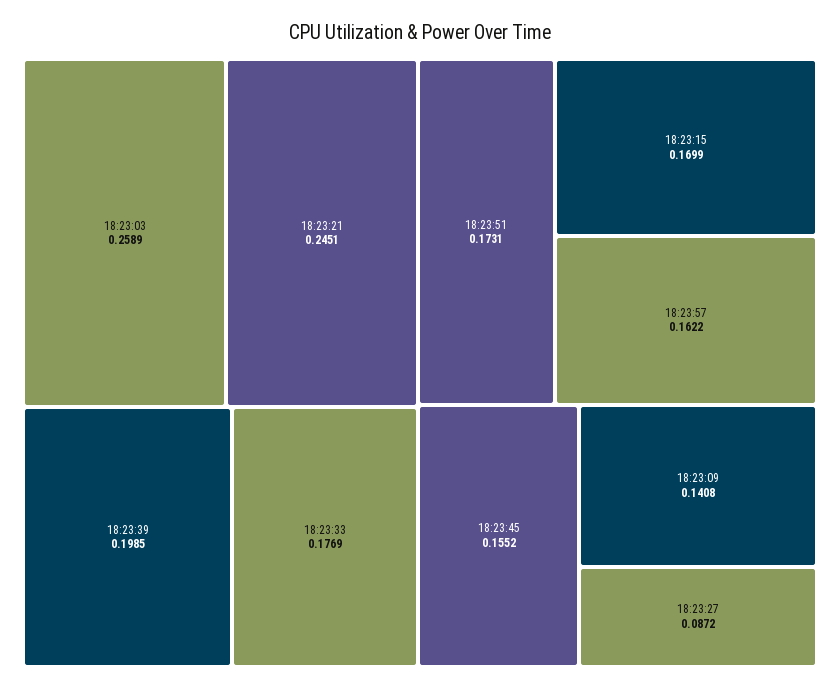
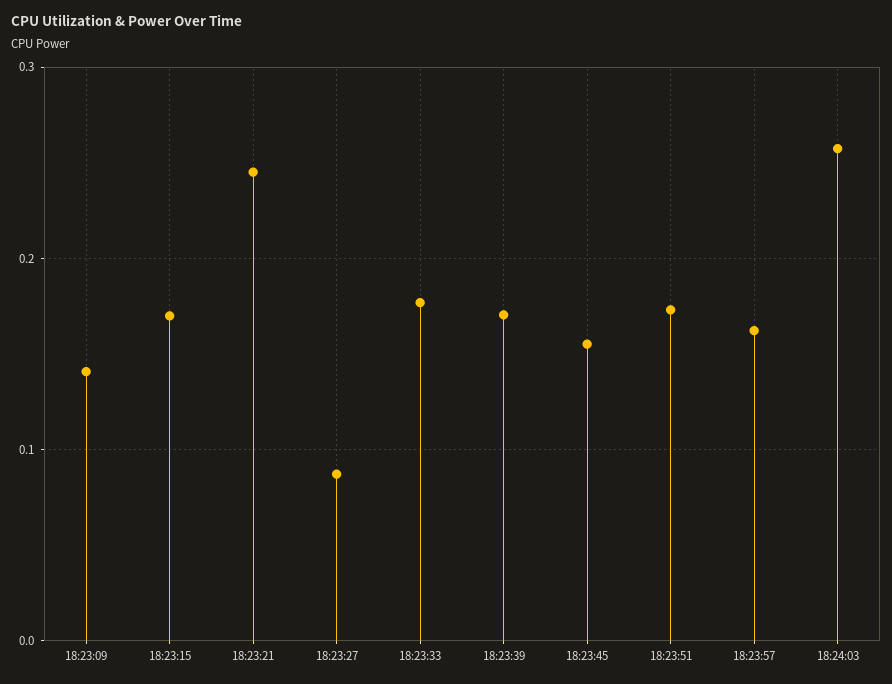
18:23:03: 0.2589 -> none
18:23:39: 0.1985 -> 0.17
18:24:03: none -> 0.26

